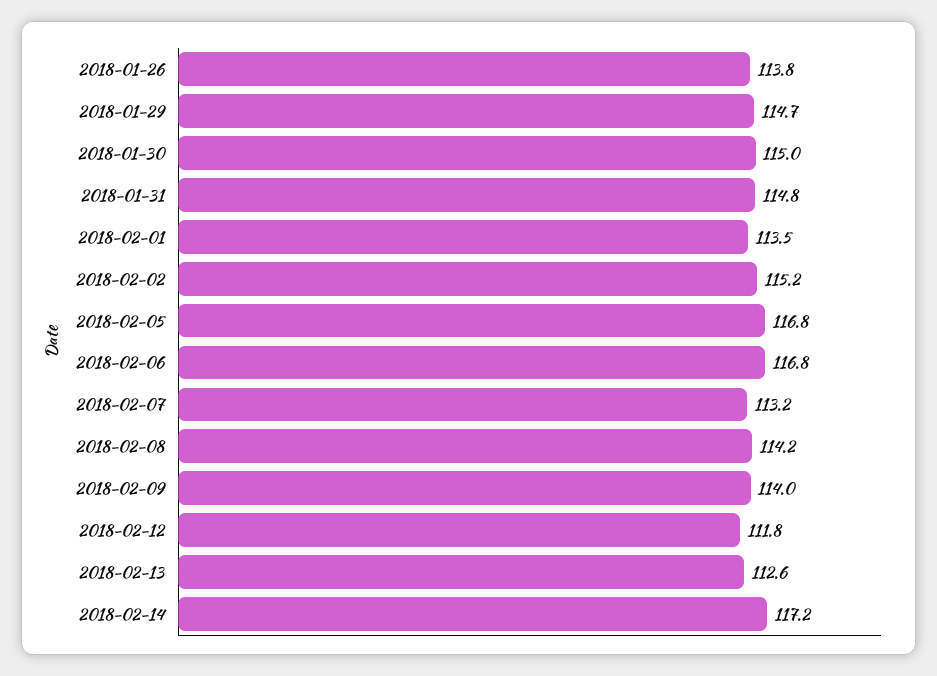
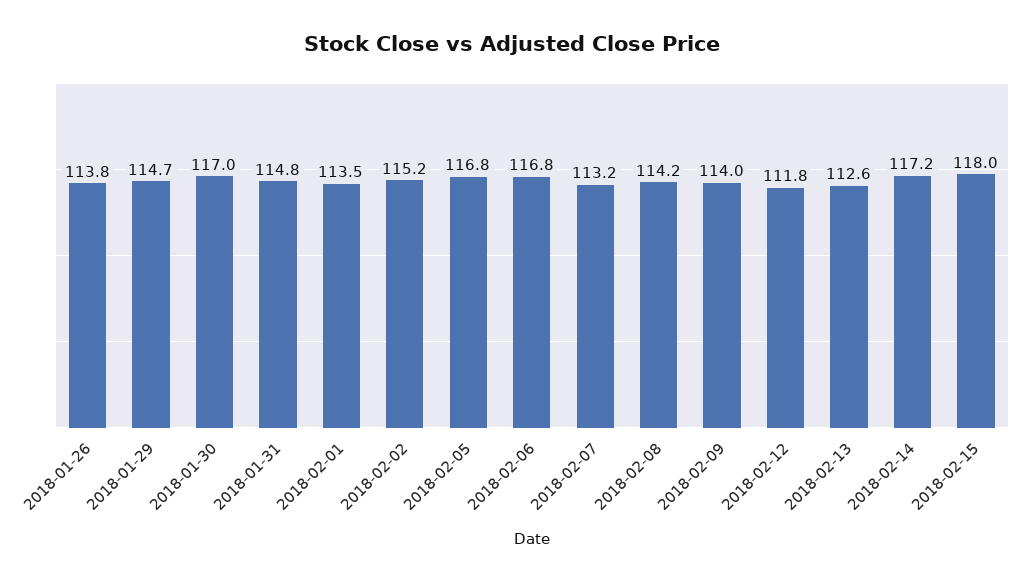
2018-01-30: 115 -> 117
2018-02-15: none -> 118

